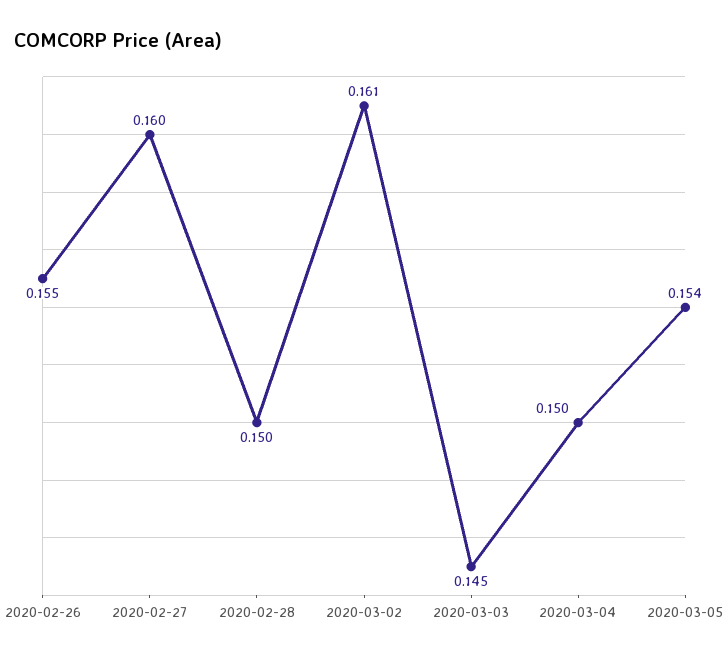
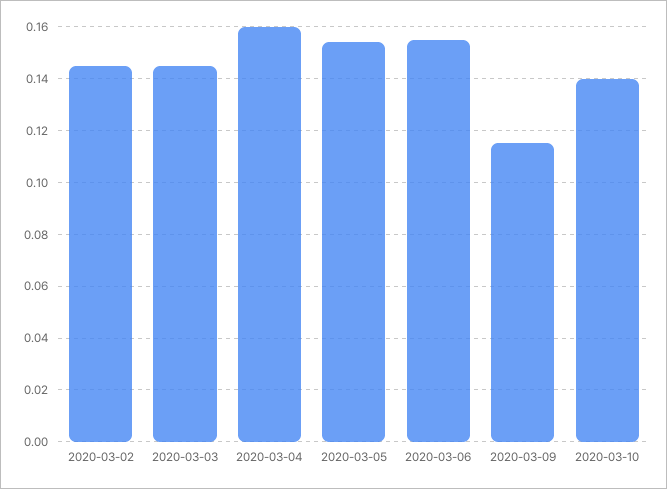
2020-02-26: 0.155 -> none
2020-02-27: 0.16 -> none
2020-02-28: 0.15 -> none
2020-03-02: 0.161 -> 0.145
2020-03-04: 0.15 -> 0.16
2020-03-06: none -> 0.155
2020-03-09: none -> 0.115
2020-03-10: none -> 0.14

